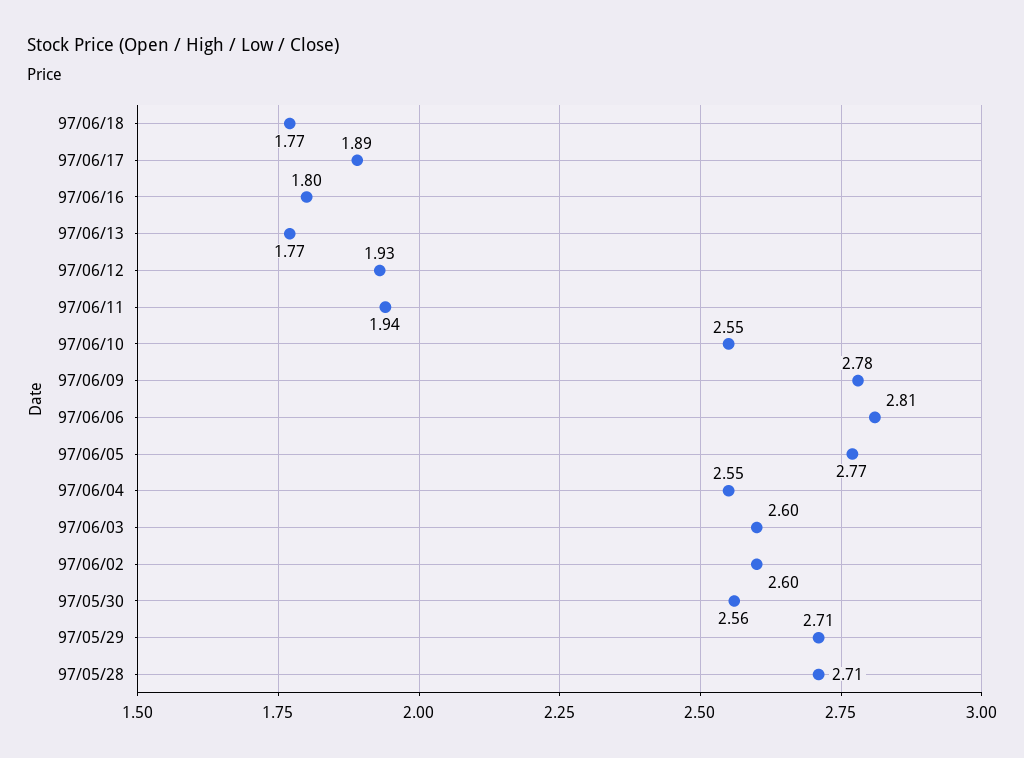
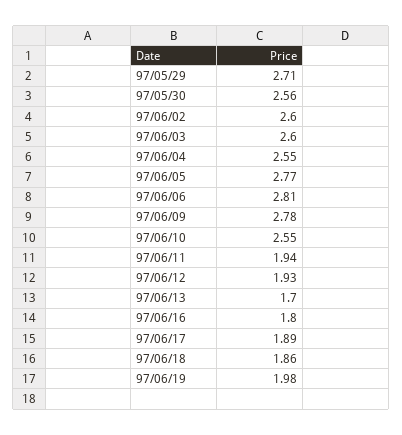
97/06/18: 1.77 -> 1.86
97/06/13: 1.77 -> 1.7
97/05/28: 2.71 -> none
97/06/19: none -> 1.98

